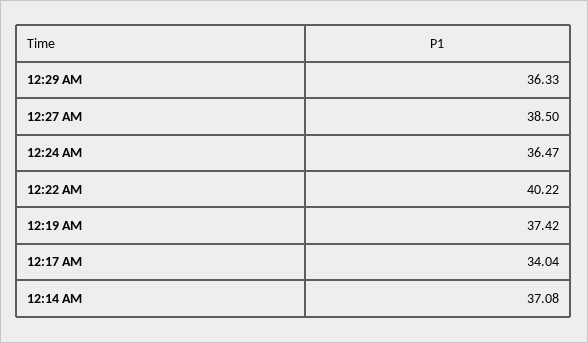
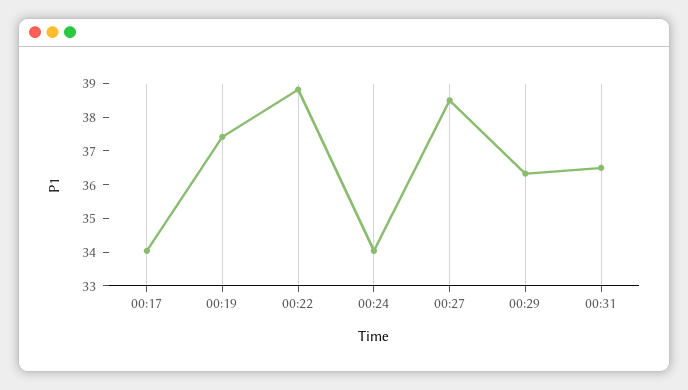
12:24 AM: 36.47 -> 34
12:22 AM: 40.22 -> 38.75
12:14 AM: 37.08 -> none
00:31: none -> 36.5

